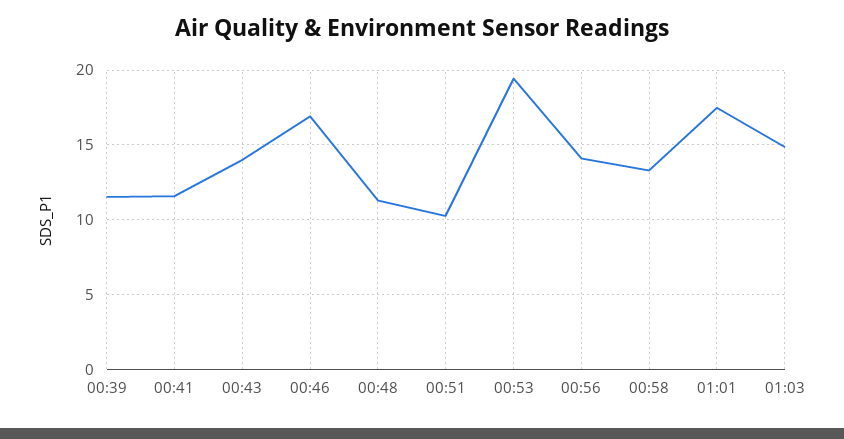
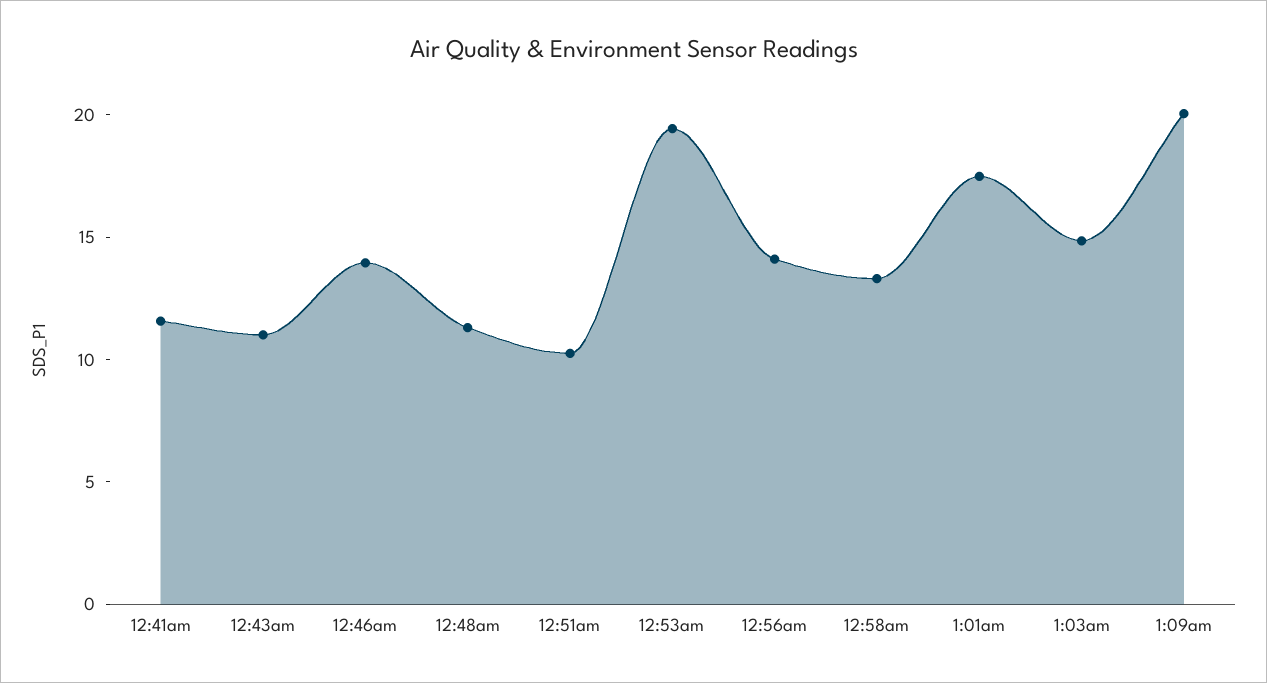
00:39: 11.5 -> none
00:43: 14 -> 11
00:46: 17 -> 14
1:09am: none -> 20

